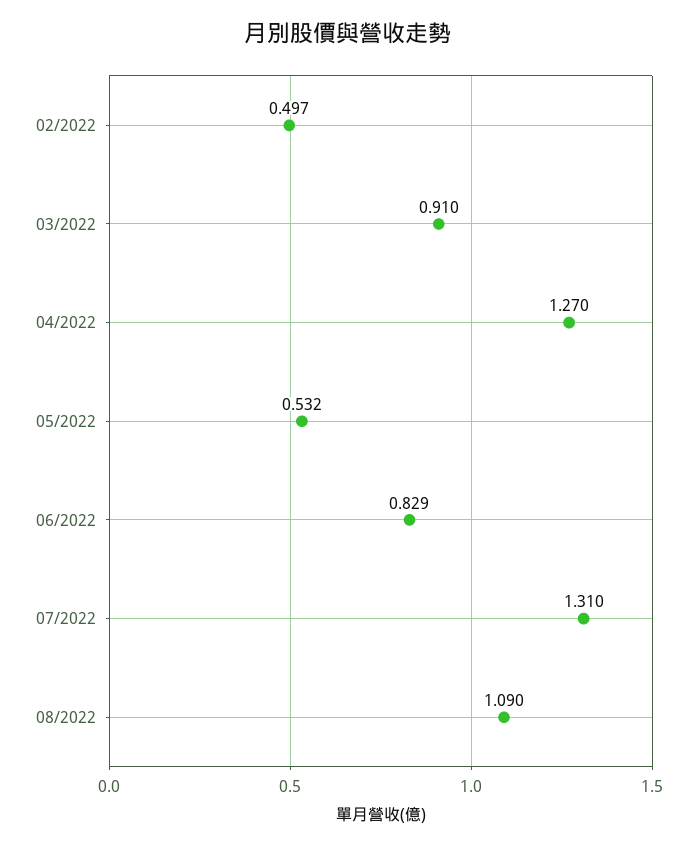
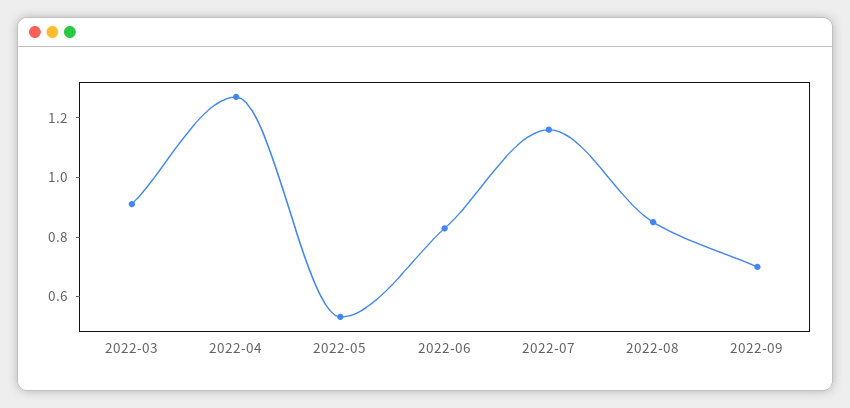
02/2022: 0.497 -> none
07/2022: 1.31 -> 1.15
08/2022: 1.09 -> 0.85
2022-09: none -> 0.7

